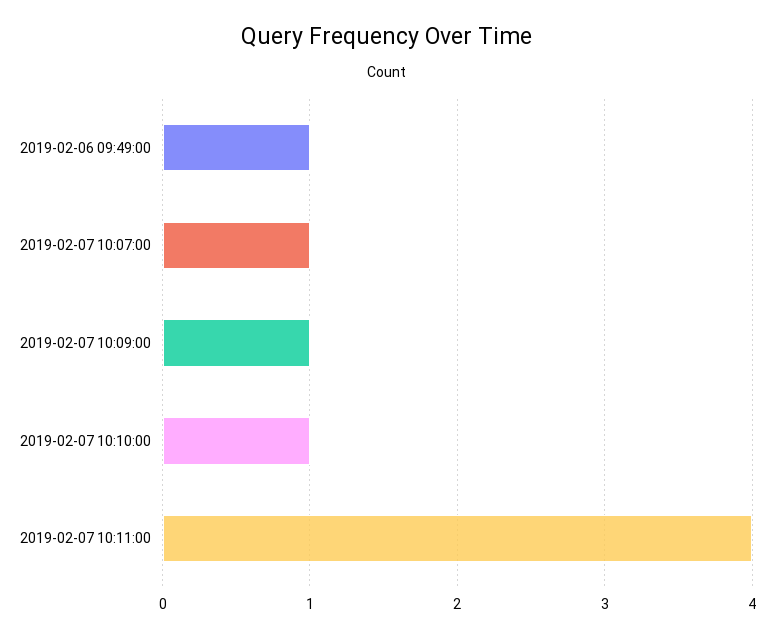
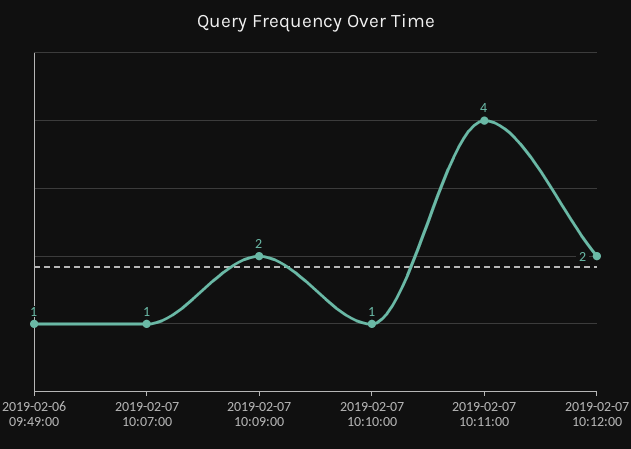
2019-02-07 10:09:00: 1 -> 2
2019-02-07 10:12:00: none -> 2

